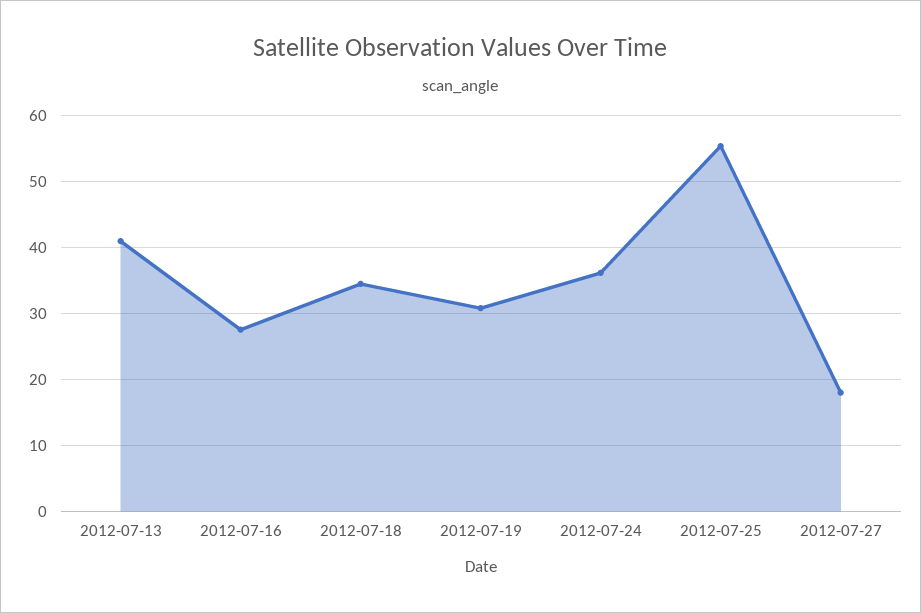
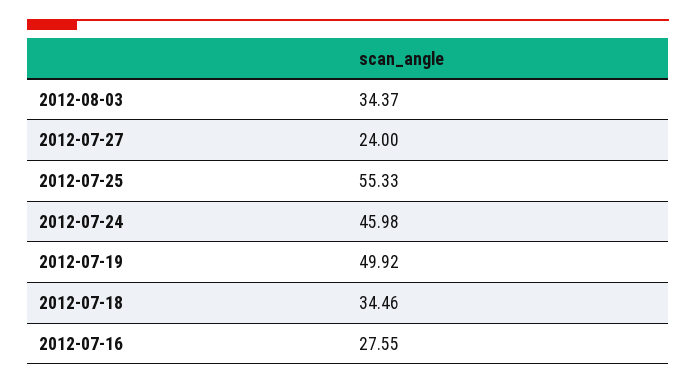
2012-07-13: 41 -> none
2012-07-19: 31 -> 49.92
2012-07-24: 36 -> 45.98
2012-07-27: 18 -> 24
2012-08-03: none -> 34.37

